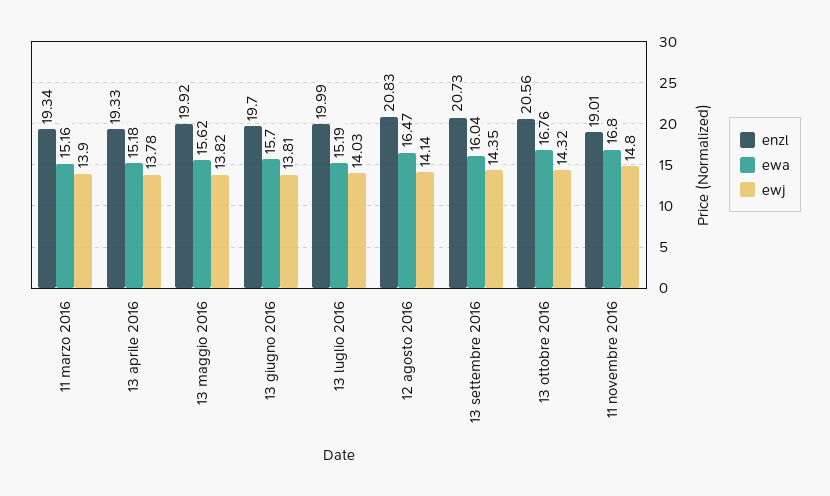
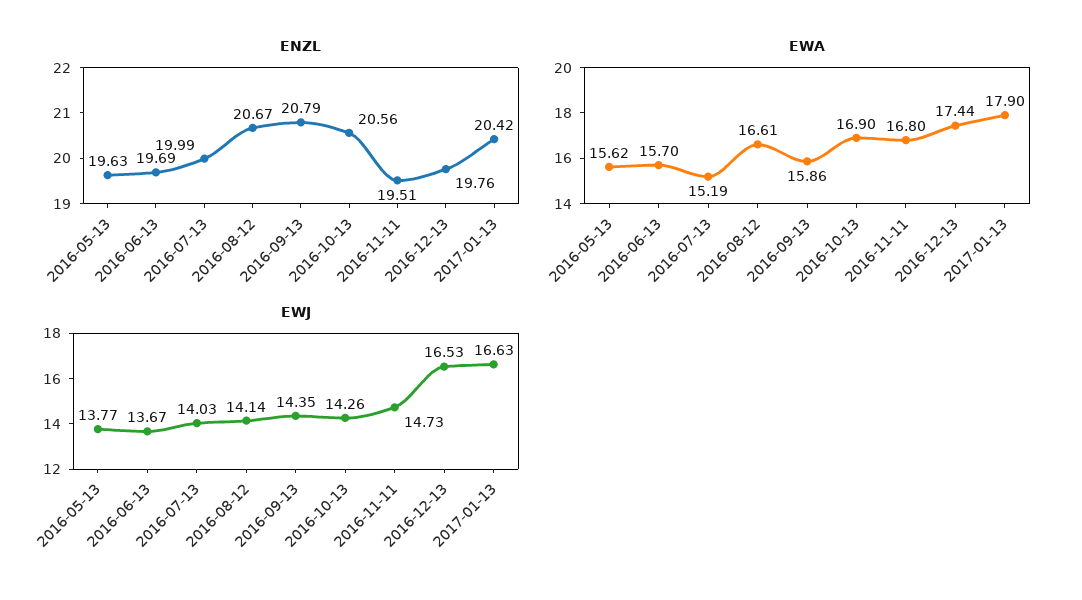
enzl, 11 marzo 2016: 19.34 -> none
ewa, 11 marzo 2016: 15.16 -> none
ewj, 11 marzo 2016: 13.9 -> none
enzl, 13 aprile 2016: 19.33 -> none
ewa, 13 aprile 2016: 15.18 -> none
ewj, 13 aprile 2016: 13.78 -> none
enzl, 13 maggio 2016: 19.92 -> 19.63
ewj, 13 maggio 2016: 13.82 -> 13.77
enzl, 13 giugno 2016: 19.7 -> 19.69
ewj, 13 giugno 2016: 13.81 -> 13.67
enzl, 12 agosto 2016: 20.83 -> 20.67
ewa, 12 agosto 2016: 16.47 -> 16.61
enzl, 13 settembre 2016: 20.73 -> 20.79
ewa, 13 settembre 2016: 16.04 -> 15.86
ewa, 13 ottobre 2016: 16.76 -> 16.9
ewj, 13 ottobre 2016: 14.32 -> 14.26
enzl, 11 novembre 2016: 19.01 -> 19.51
ewj, 11 novembre 2016: 14.8 -> 14.73
enzl, 2016-12-13: none -> 19.76
enzl, 2017-01-13: none -> 20.42
ewa, 2016-12-13: none -> 17.44
ewa, 2017-01-13: none -> 17.9
ewj, 2016-12-13: none -> 16.53
ewj, 2017-01-13: none -> 16.63

